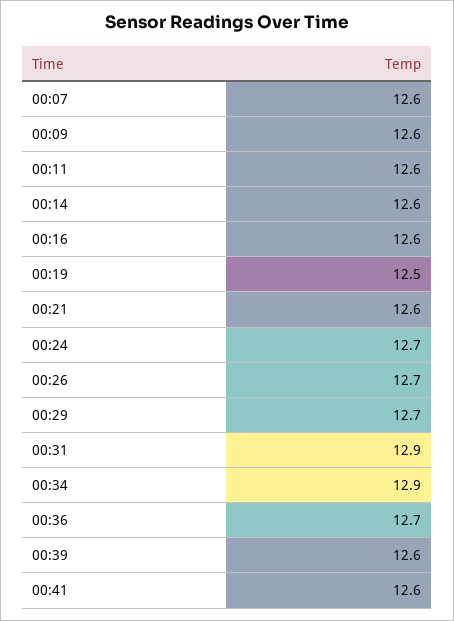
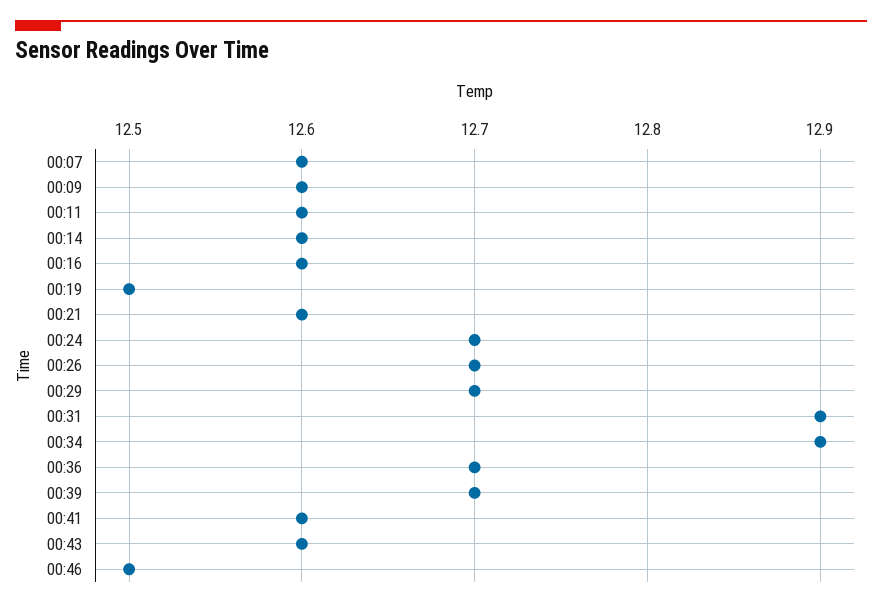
00:39: 12.6 -> 12.7
00:43: none -> 12.6
00:46: none -> 12.5

